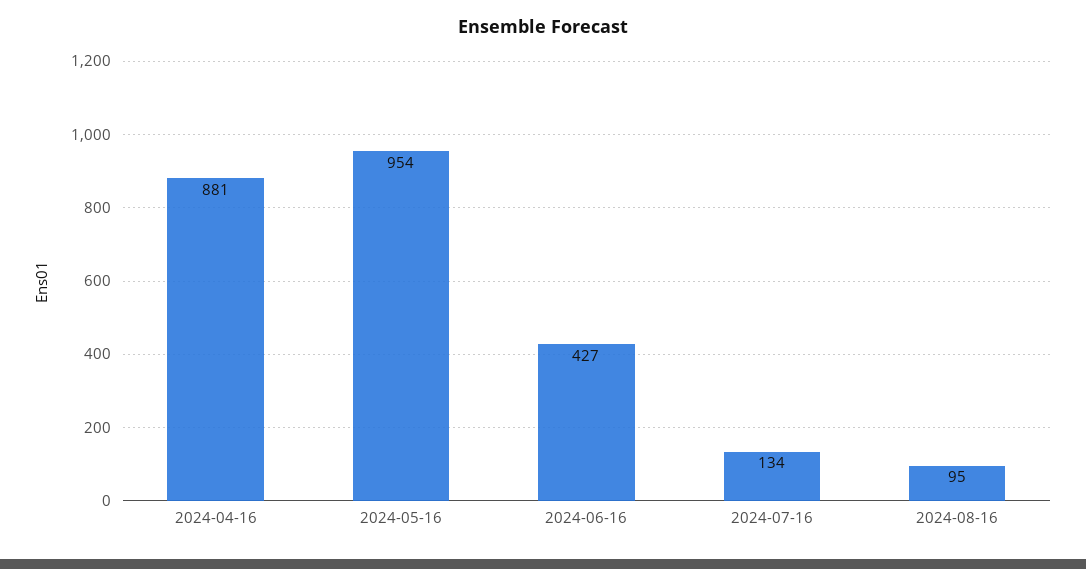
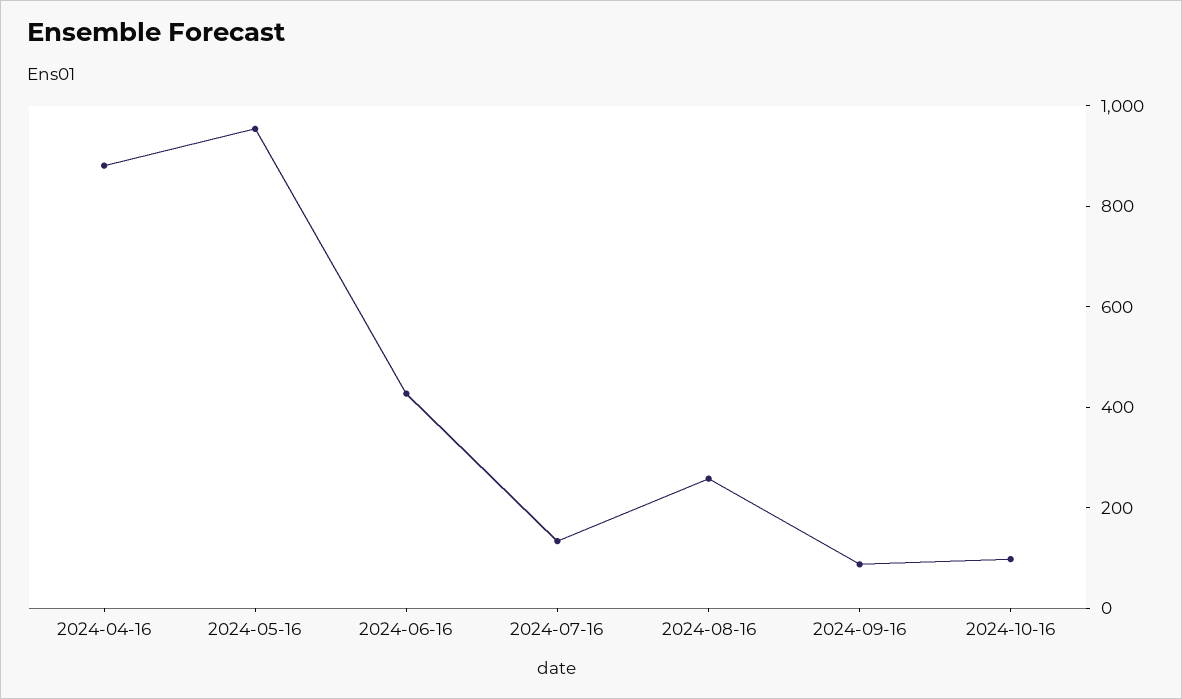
2024-08-16: 95 -> 250
2024-09-16: none -> 100
2024-10-16: none -> 100

